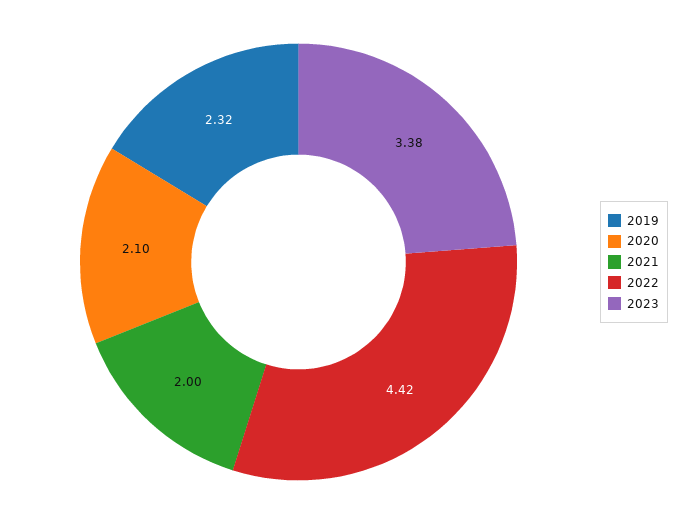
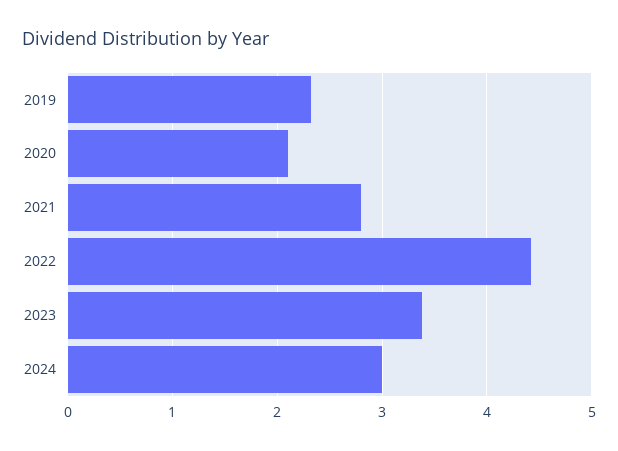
2021: 2 -> 2.8
2024: none -> 3

